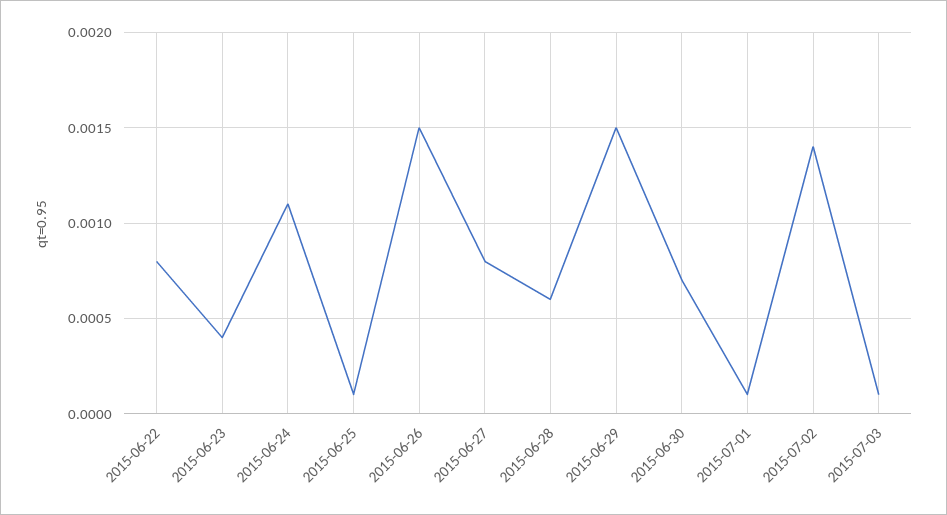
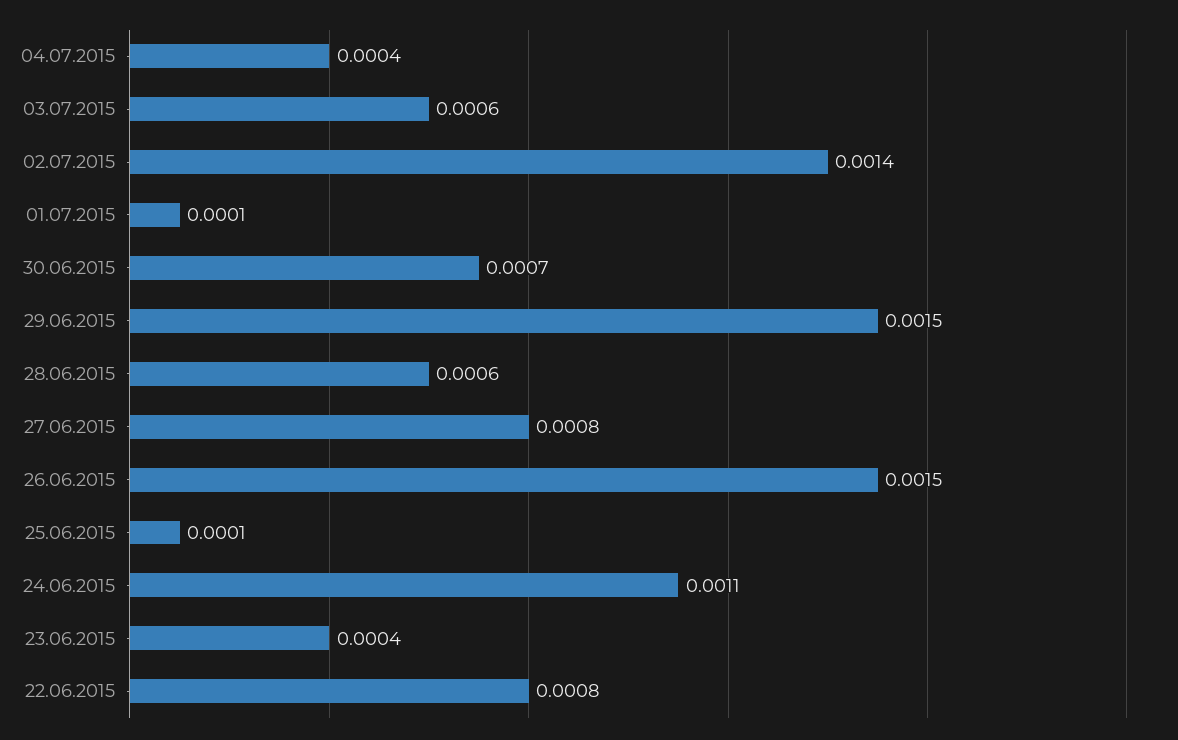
2015-07-03: 0.0001 -> 0.0006
04.07.2015: none -> 0.0004

